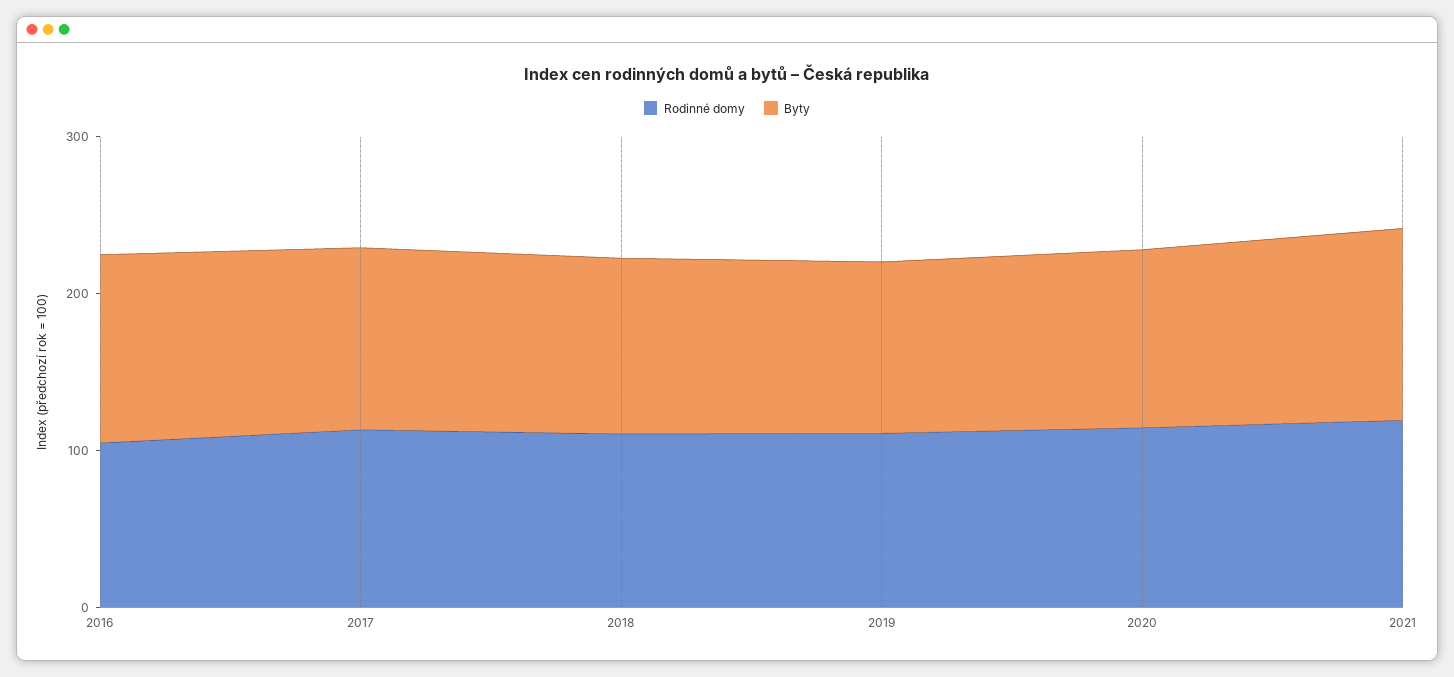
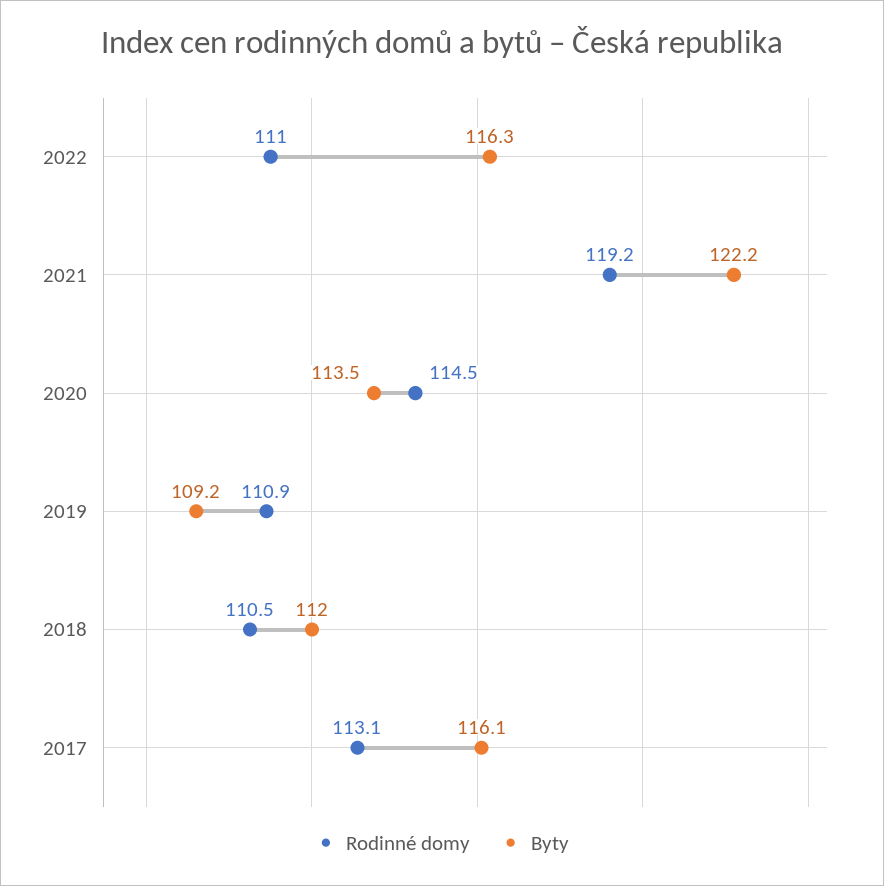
Rodinné domy, 2016: 100 -> none
Byty, 2016: 120 -> none
Rodinné domy, 2022: none -> 111
Byty, 2022: none -> 116.3

